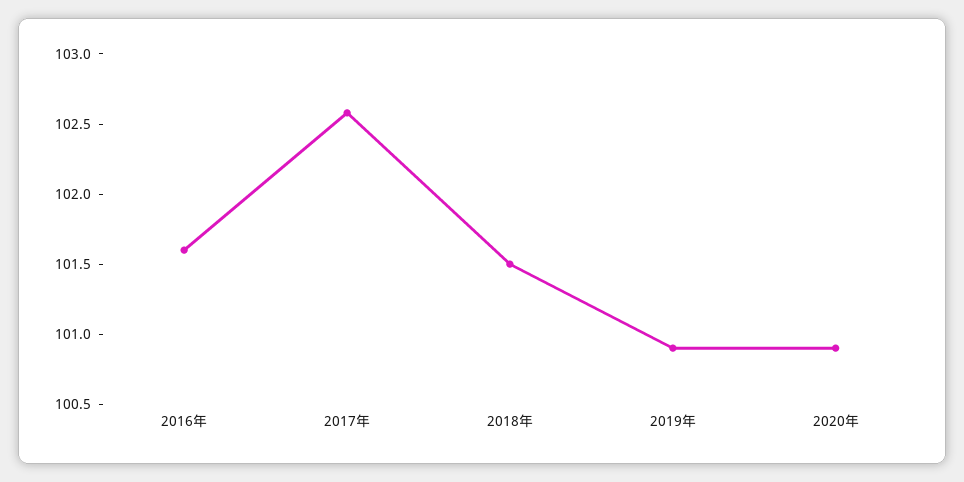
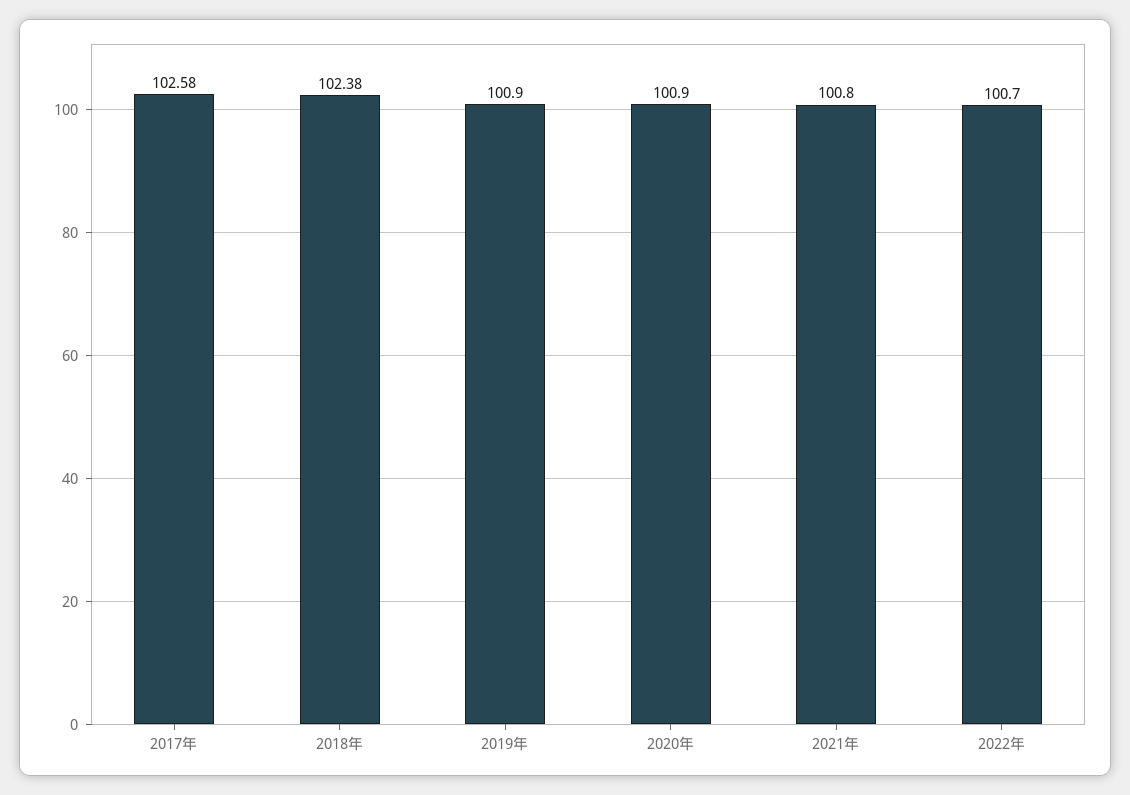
2016年: 101.6 -> none
2018年: 101.5 -> 102.38
2021年: none -> 100.8
2022年: none -> 100.7

